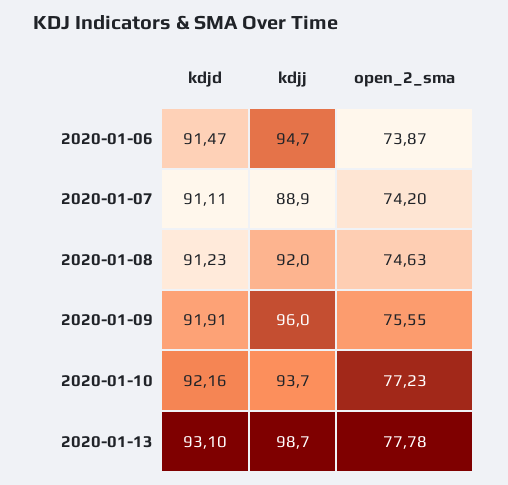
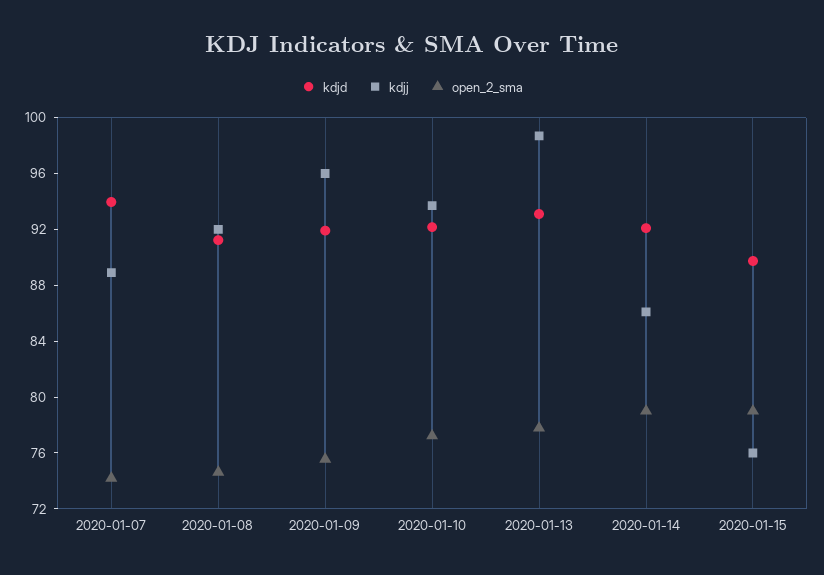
kdjd, 2020-01-06: 91.47 -> none
kdjj, 2020-01-06: 94.7 -> none
open_2_sma, 2020-01-06: 73.87 -> none
kdjd, 2020-01-07: 91.11 -> 94
kdjd, 2020-01-14: none -> 92
kdjj, 2020-01-14: none -> 86
open_2_sma, 2020-01-14: none -> 79
kdjd, 2020-01-15: none -> 90
kdjj, 2020-01-15: none -> 76
open_2_sma, 2020-01-15: none -> 79

